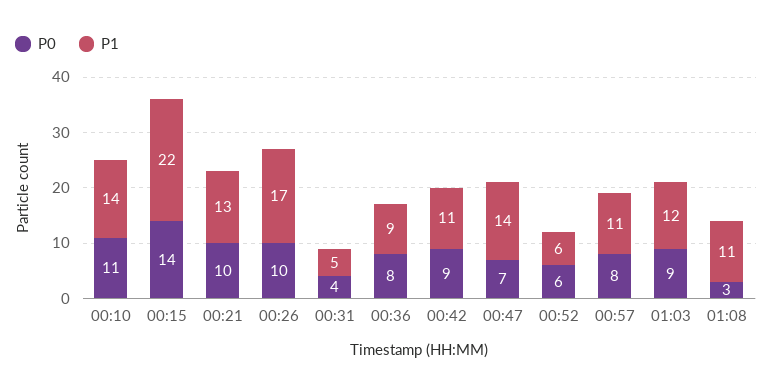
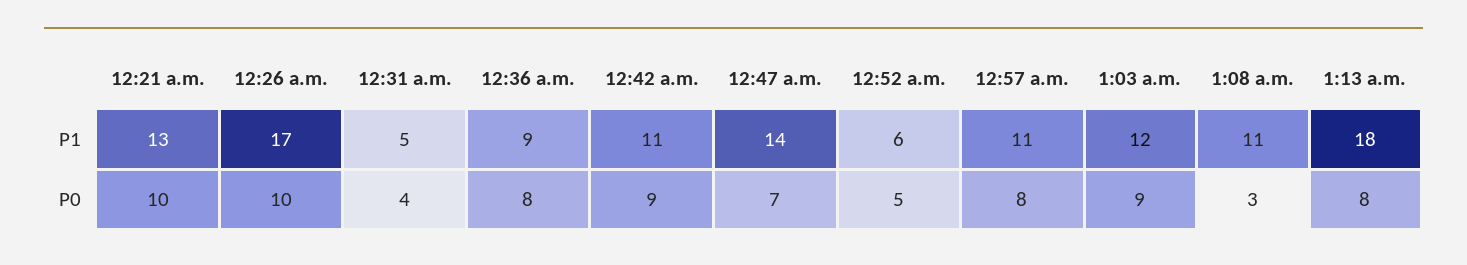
P0, 00:10: 11 -> none
P1, 00:10: 14 -> none
P0, 00:15: 14 -> none
P1, 00:15: 22 -> none
P0, 00:52: 6 -> 5
P1, 1:13 a.m.: none -> 18
P0, 1:13 a.m.: none -> 8

